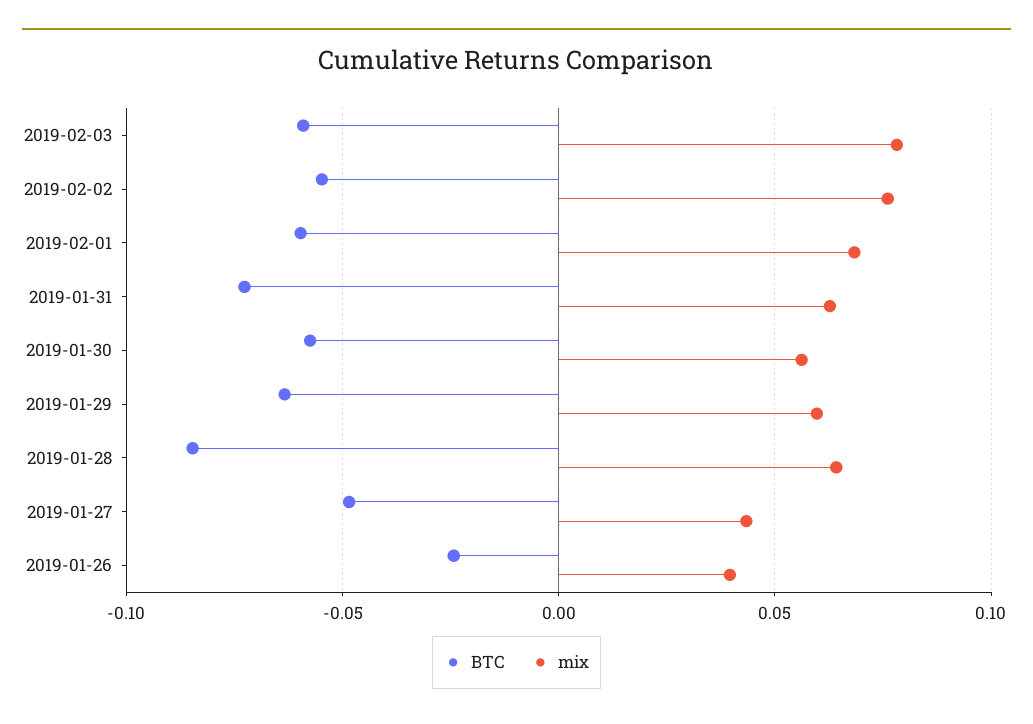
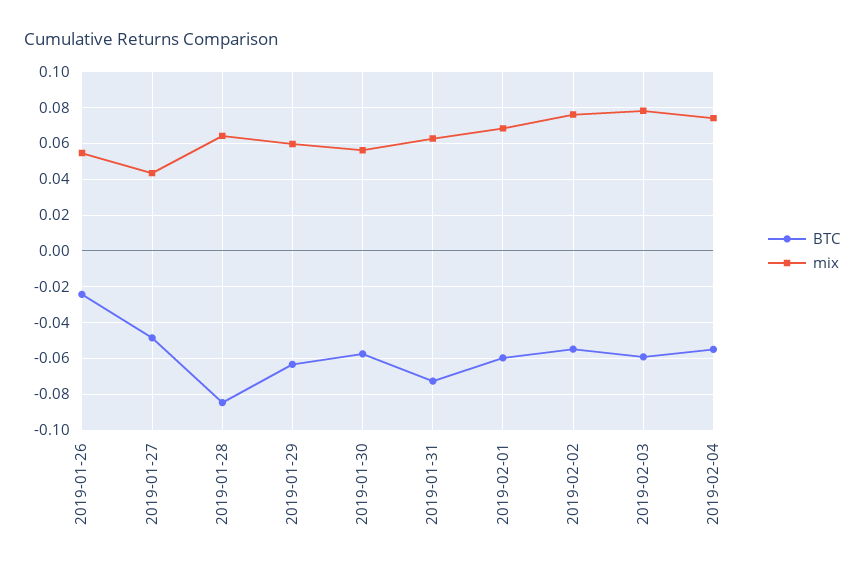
mix, 2019-01-26: 0.04 -> 0.055
BTC, 2019-02-04: none -> -0.055
mix, 2019-02-04: none -> 0.075

